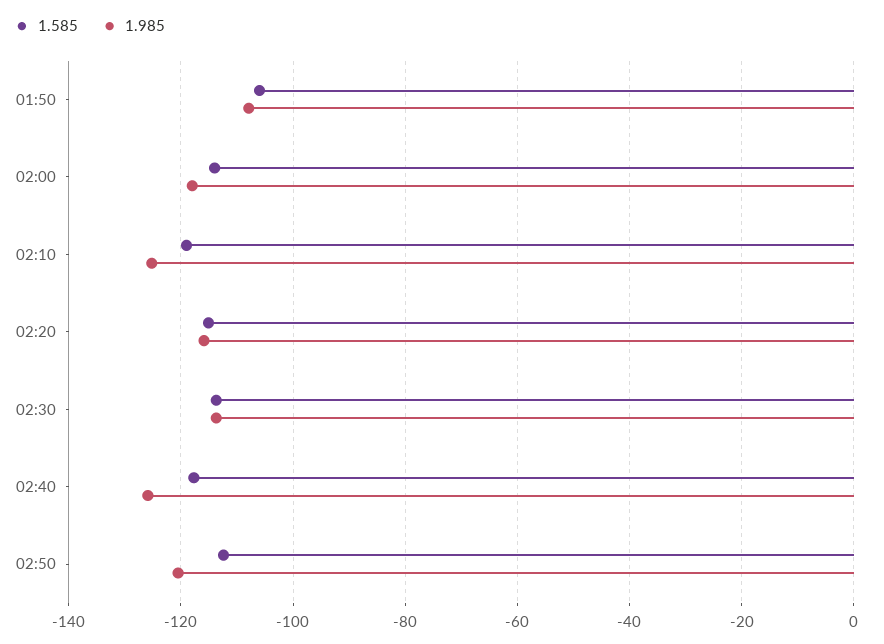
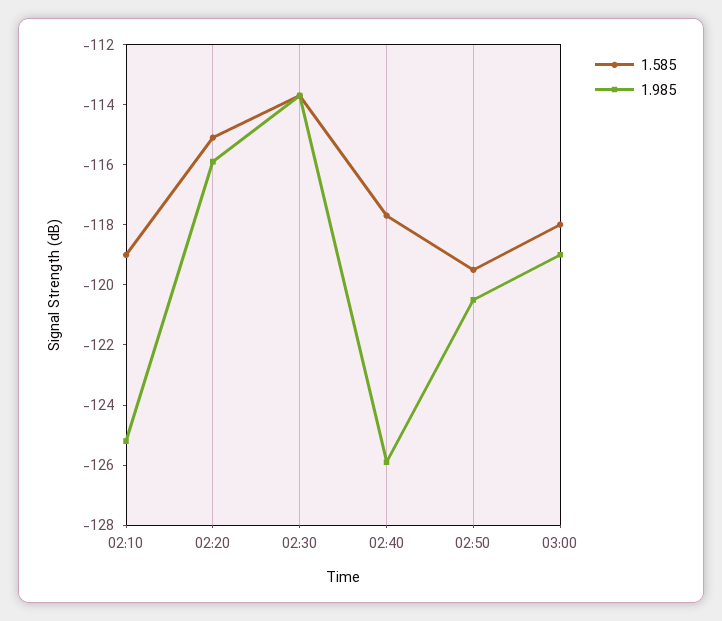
1.585, 01:50: -106 -> none
1.985, 01:50: -108 -> none
1.585, 02:00: -114 -> none
1.985, 02:00: -118 -> none
1.585, 02:50: -112 -> -119.5
1.585, 03:00: none -> -118
1.985, 03:00: none -> -119

